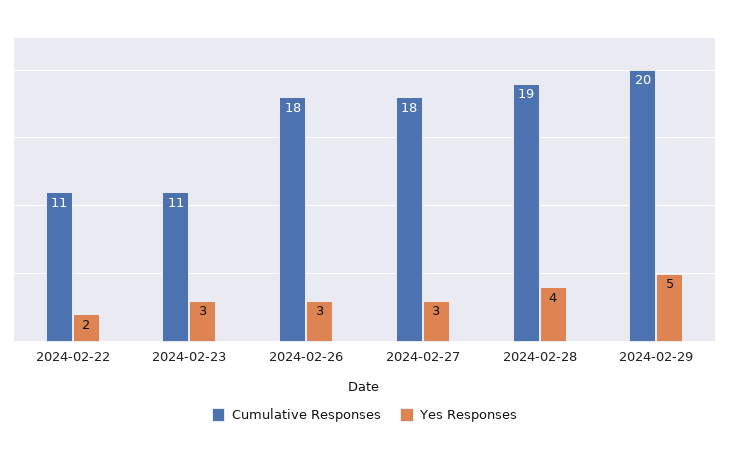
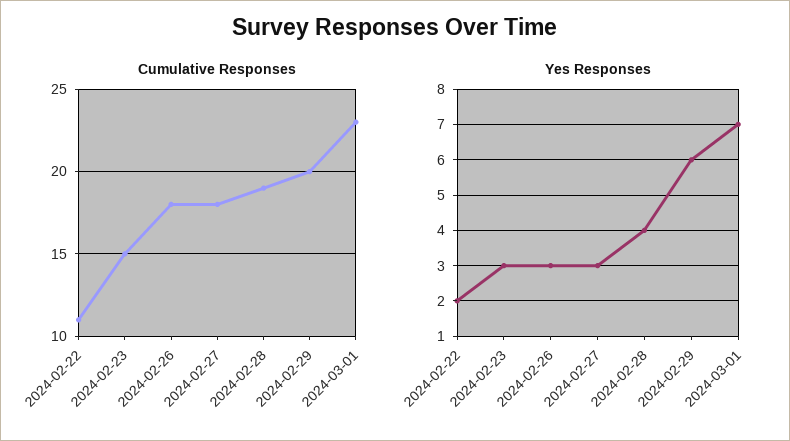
Cumulative Responses, 2024-02-23: 11 -> 15
Yes Responses, 2024-02-29: 5 -> 6
Cumulative Responses, 2024-03-01: none -> 23
Yes Responses, 2024-03-01: none -> 7

